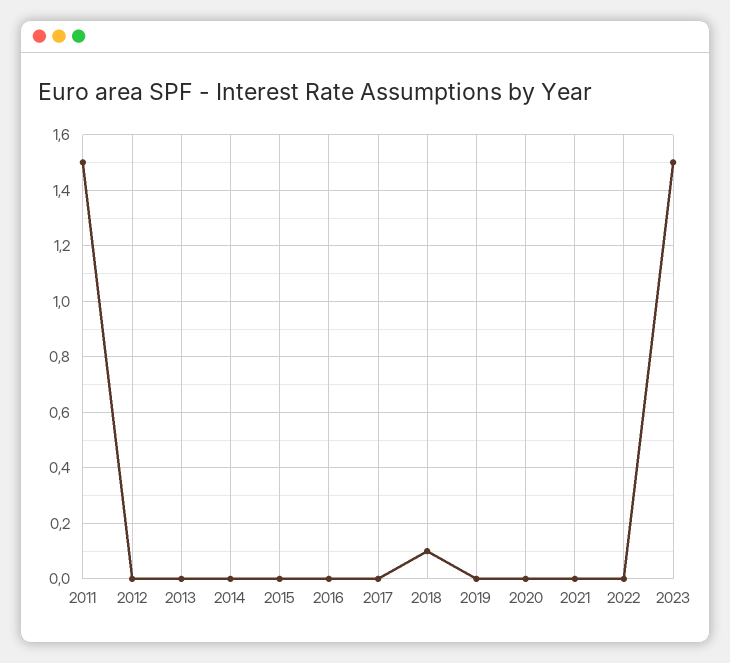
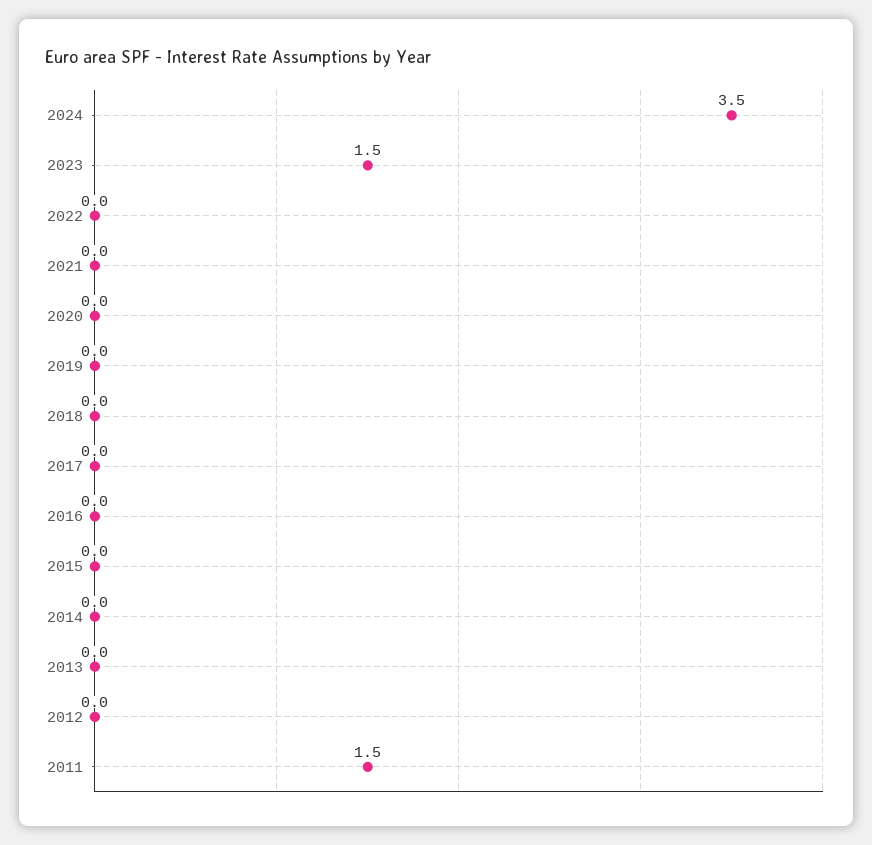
2018: 0.1 -> 0
2024: none -> 3.5

